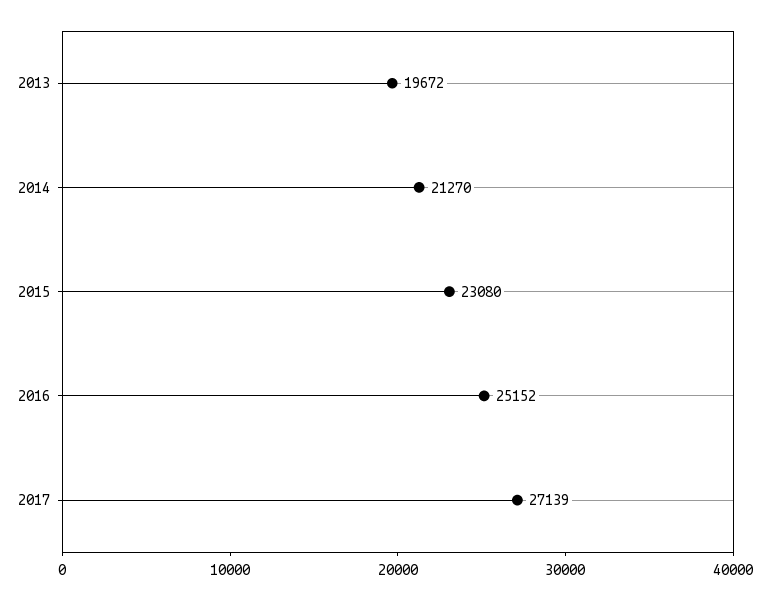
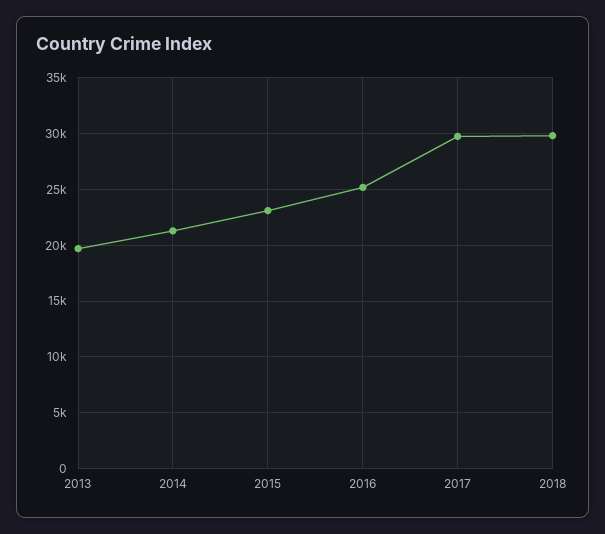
2017: 27139 -> 30000
2018: none -> 30000

